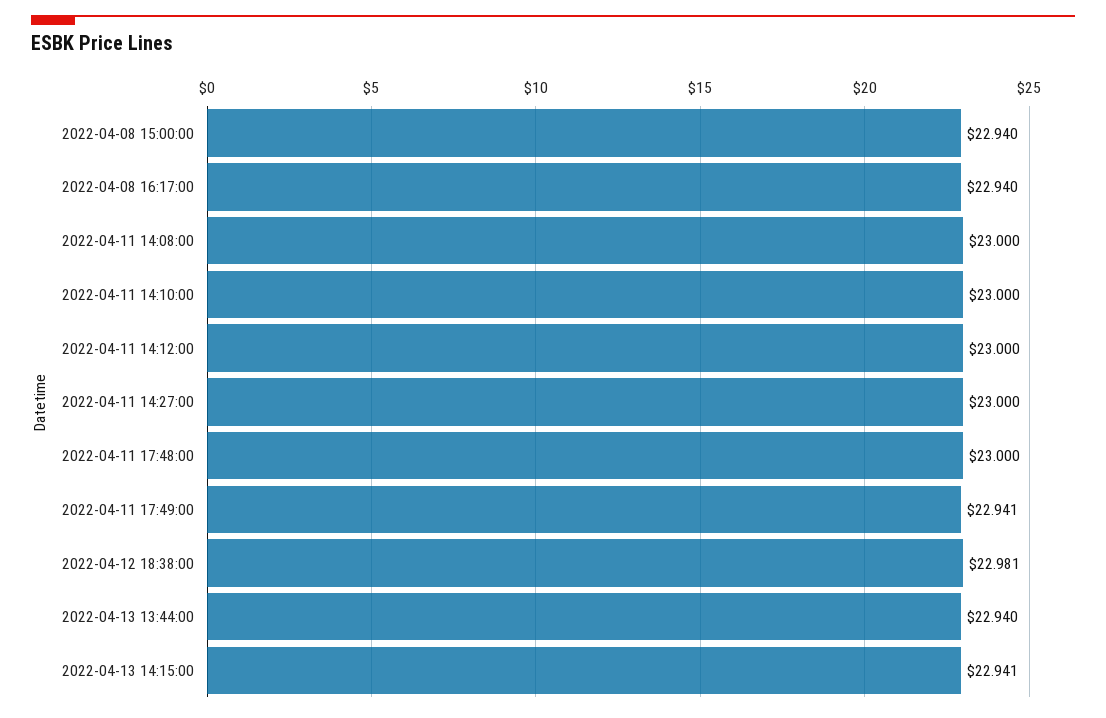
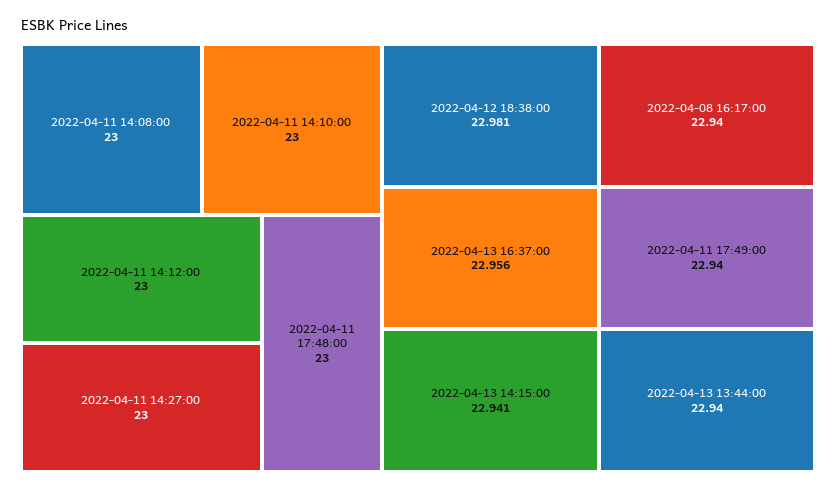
2022-04-08 15:00:00: 22.94 -> none
2022-04-11 17:49:00: 22.941 -> 22.94
2022-04-13 16:37:00: none -> 22.956

